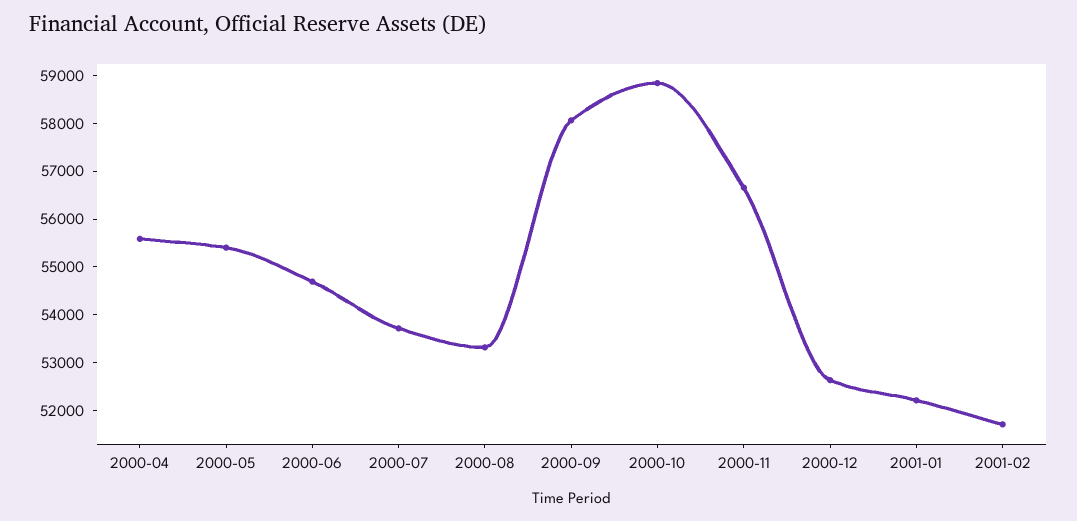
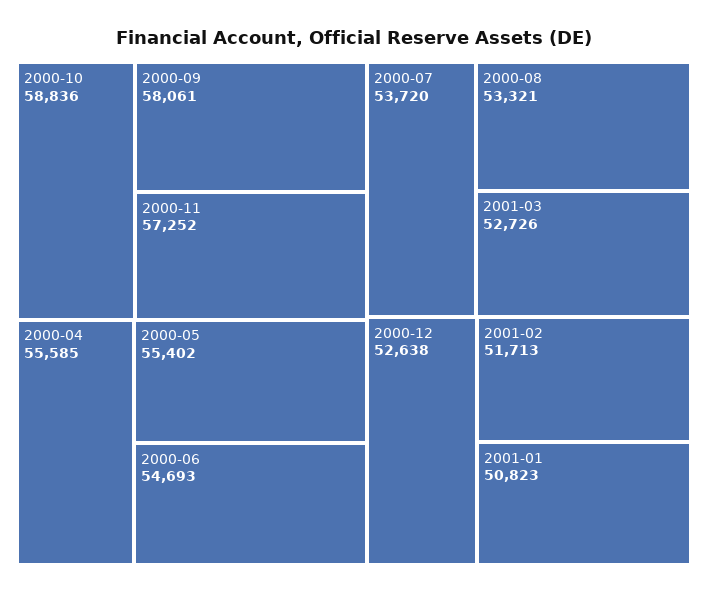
2000-11: 56600 -> 57252
2001-01: 52200 -> 50823
2001-03: none -> 52726

